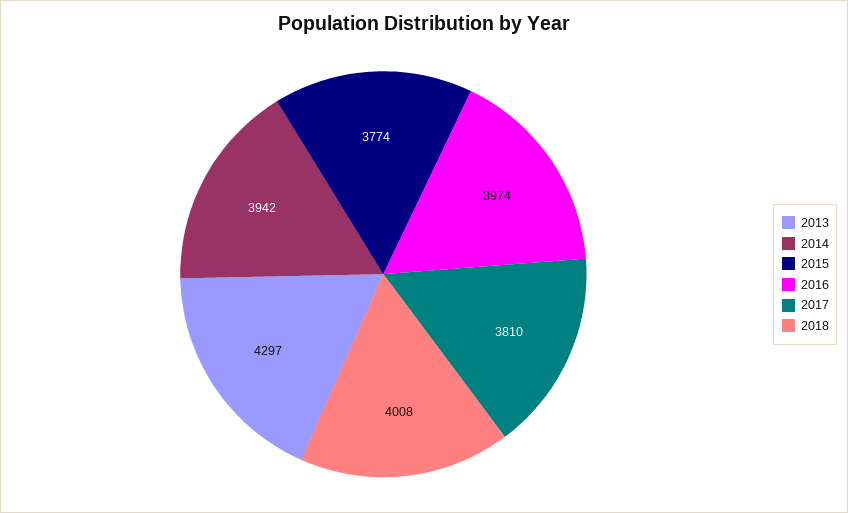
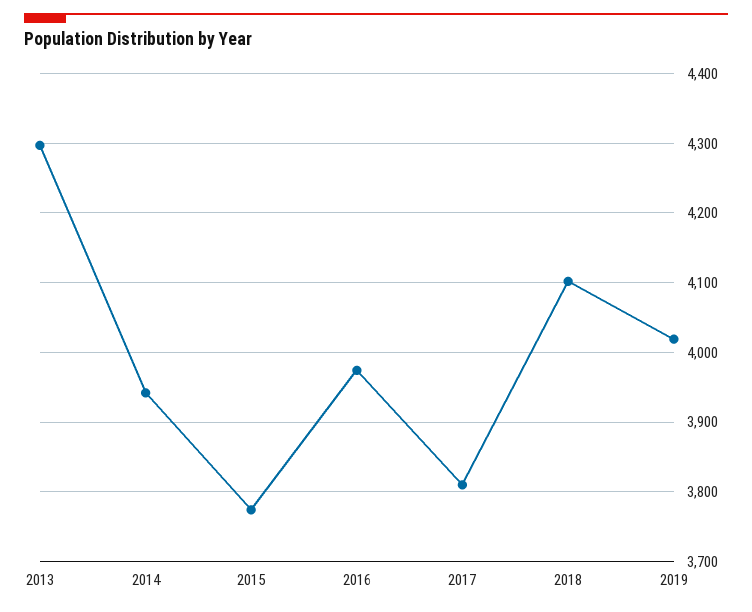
2018: 4008 -> 4100
2019: none -> 4020

